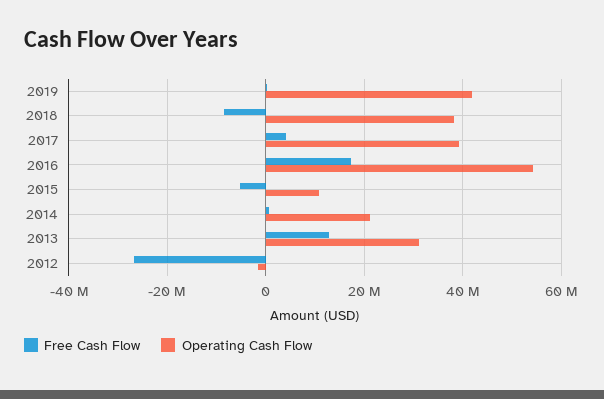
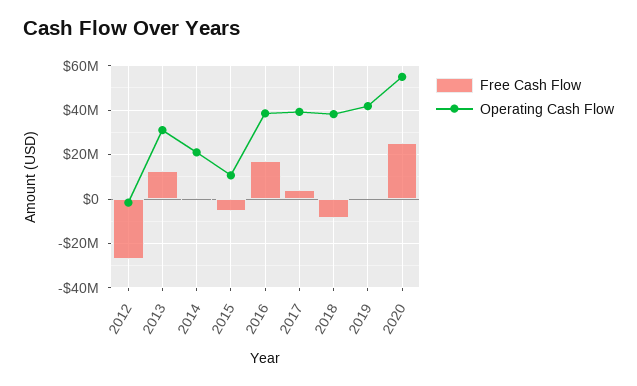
Operating Cash Flow, 2016: 54000000 -> 40000000
Free Cash Flow, 2020: none -> 25000000
Operating Cash Flow, 2020: none -> 55000000

